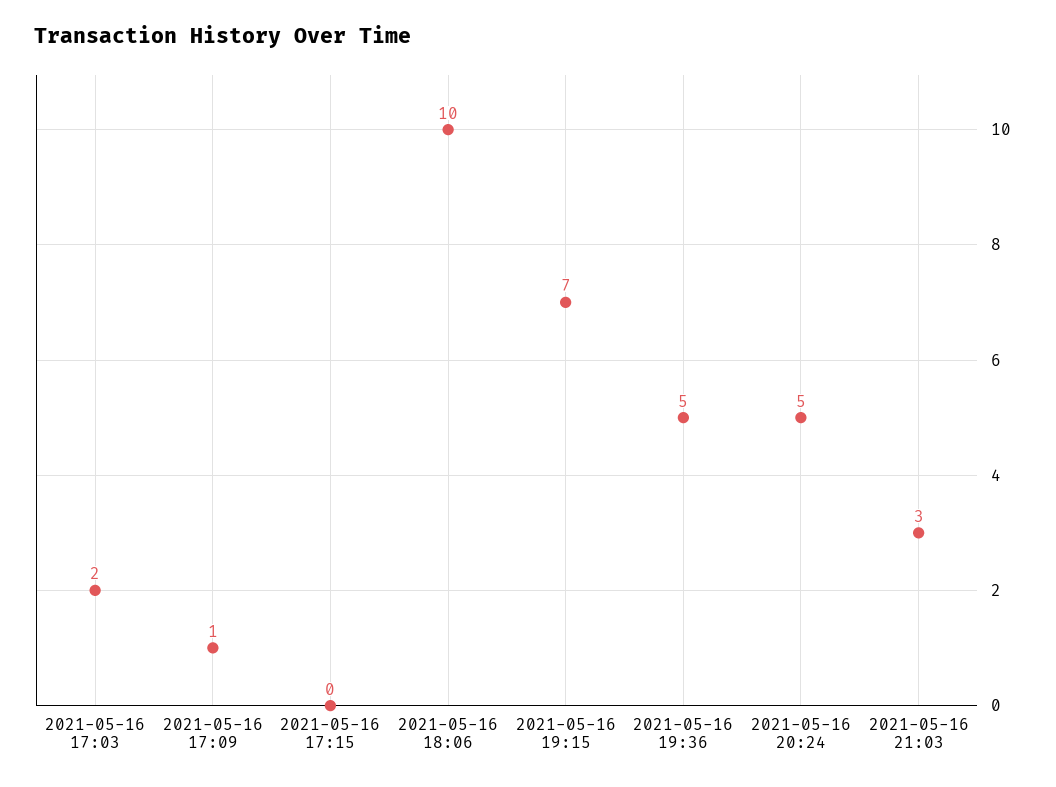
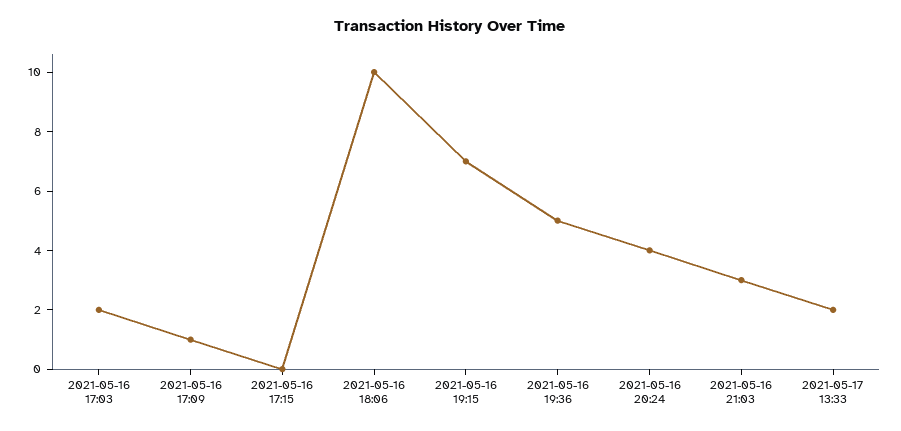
2021-05-16 20:24: 5 -> 4
2021-05-17 13:33: none -> 2

